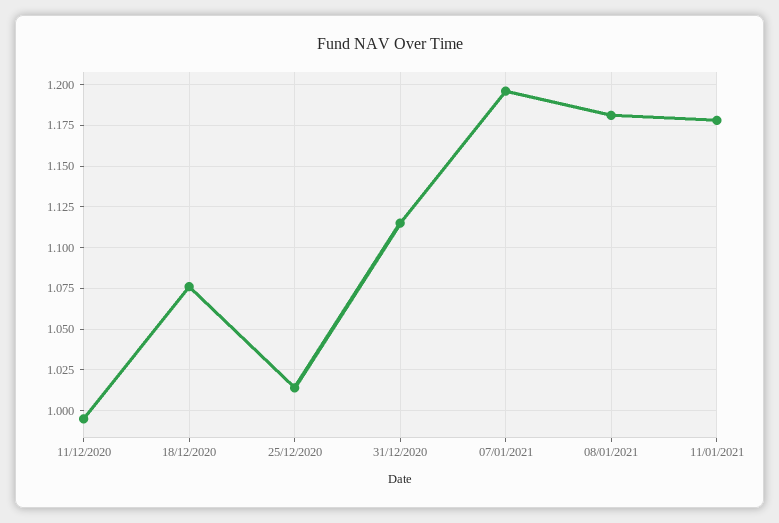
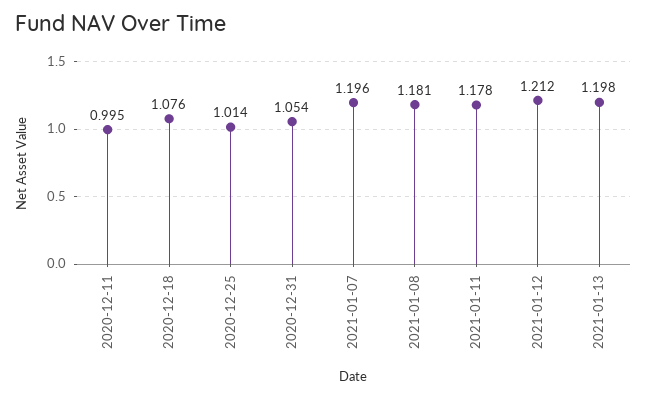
31/12/2020: 1.115 -> 1.054
2021-01-12: none -> 1.212
2021-01-13: none -> 1.198

